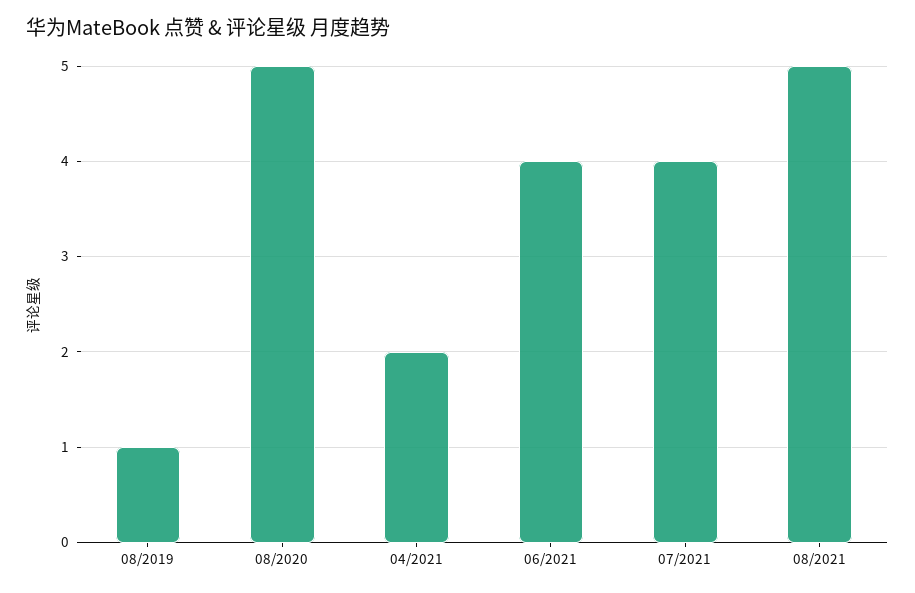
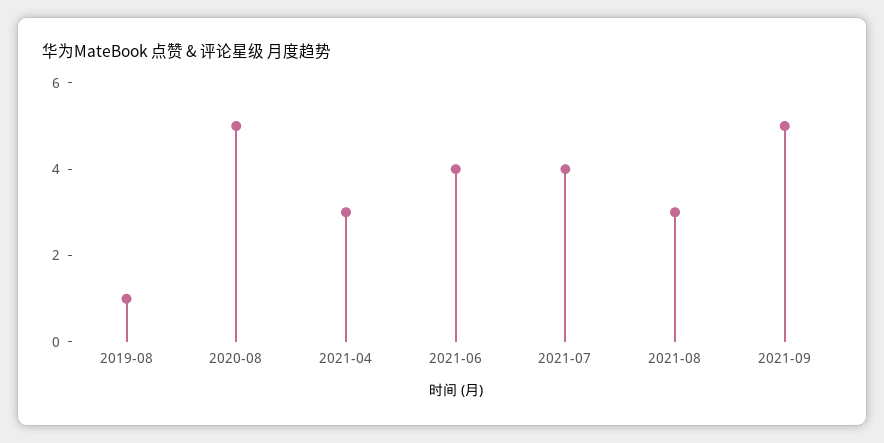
04/2021: 2 -> 3
08/2021: 5 -> 3
2021-09: none -> 5

